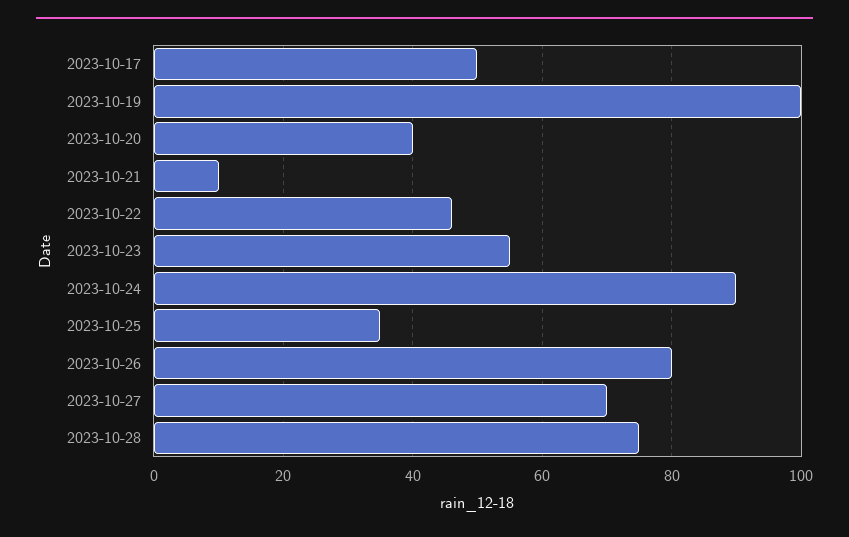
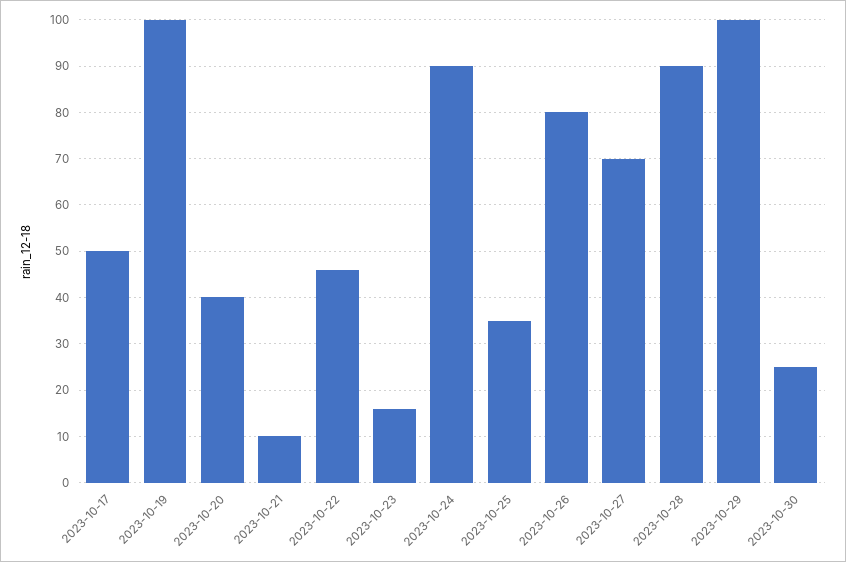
2023-10-23: 55 -> 15
2023-10-28: 75 -> 90
2023-10-29: none -> 100
2023-10-30: none -> 25

